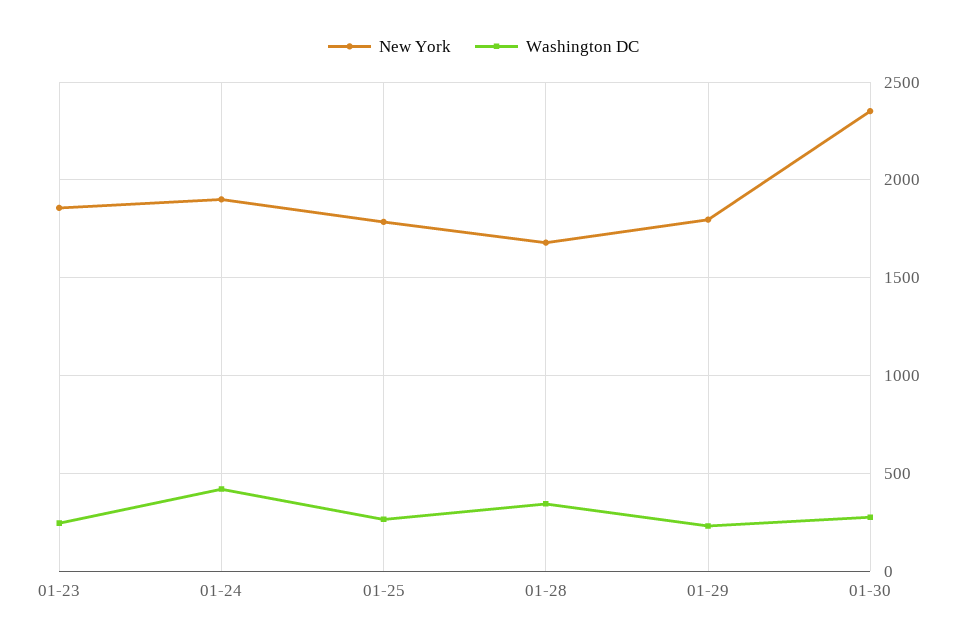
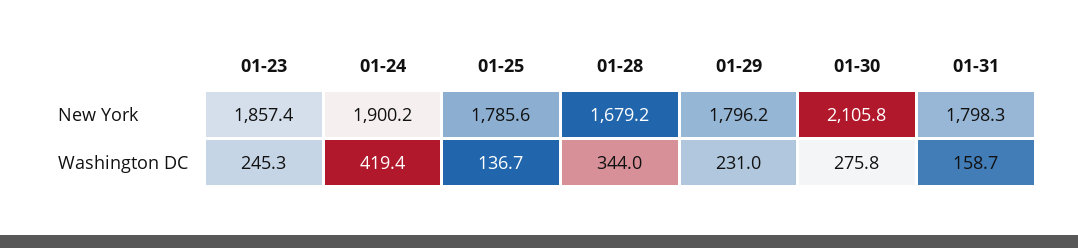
Washington DC, 01-25: 250 -> 136.7
New York, 01-30: 2350 -> 2105.8
New York, 01-31: none -> 1798.3
Washington DC, 01-31: none -> 158.7

